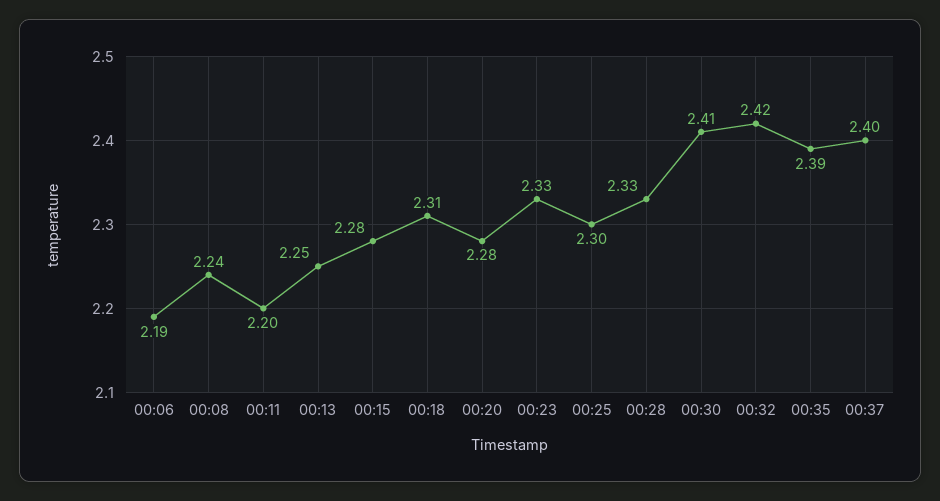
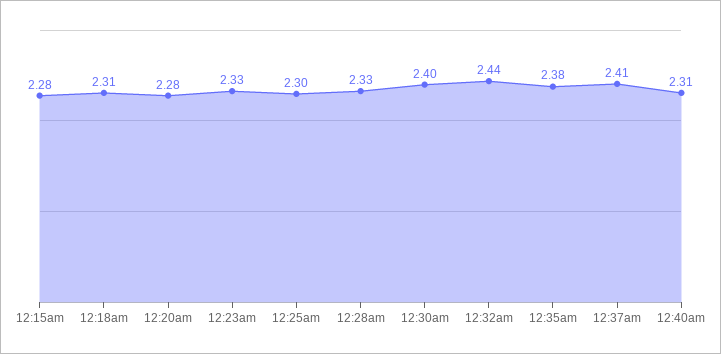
00:06: 2.19 -> none
00:08: 2.24 -> none
00:11: 2.2 -> none
00:13: 2.25 -> none
00:30: 2.41 -> 2.4
00:32: 2.42 -> 2.44
00:35: 2.39 -> 2.38
00:37: 2.4 -> 2.41
12:40am: none -> 2.31

